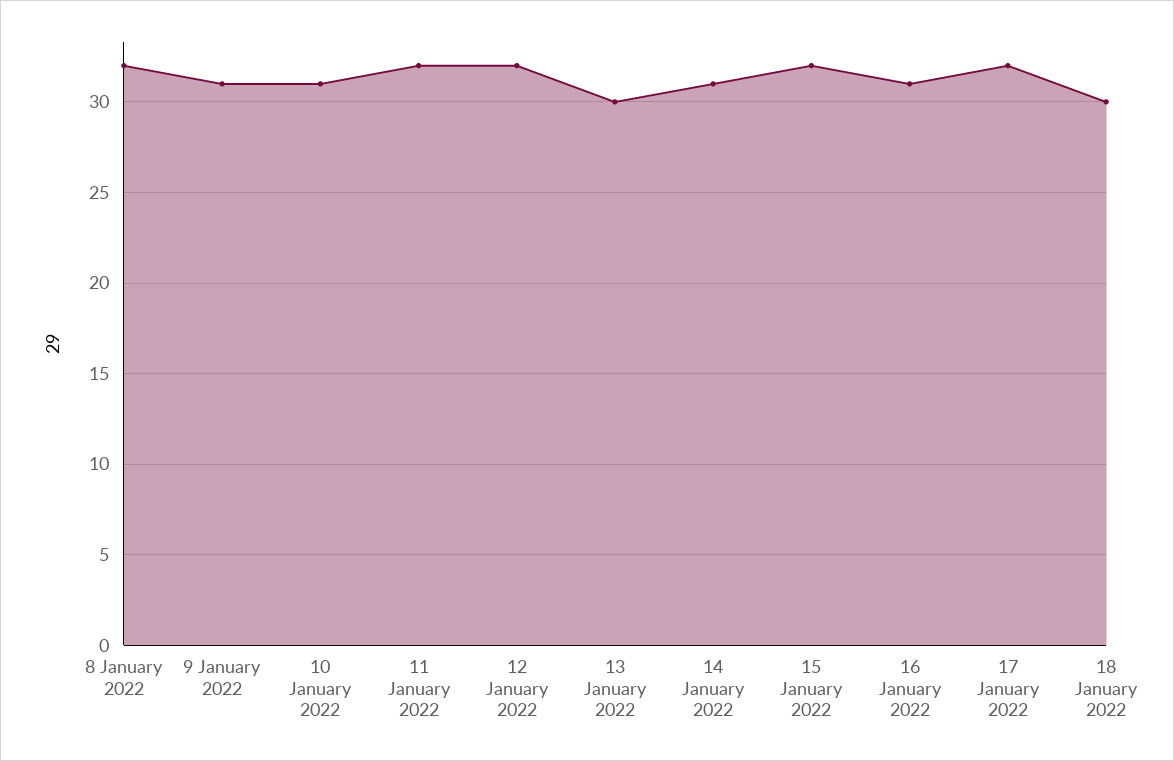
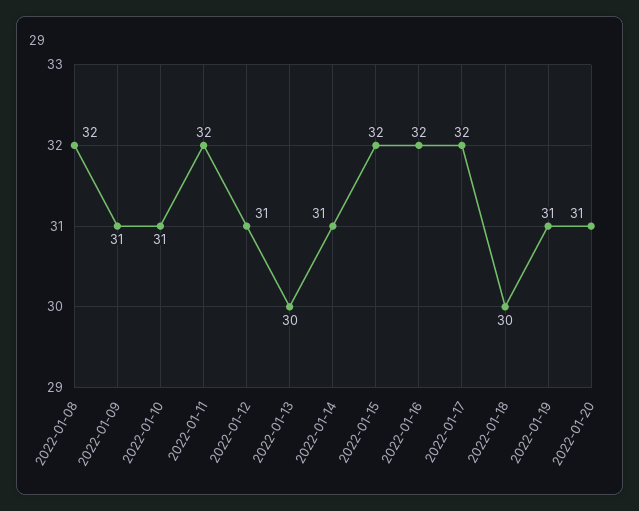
12 January 2022: 32 -> 31
16 January 2022: 31 -> 32
2022-01-19: none -> 31
2022-01-20: none -> 31

